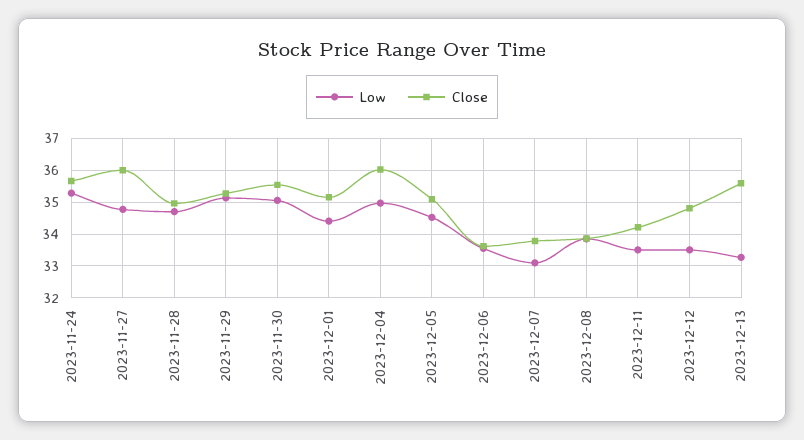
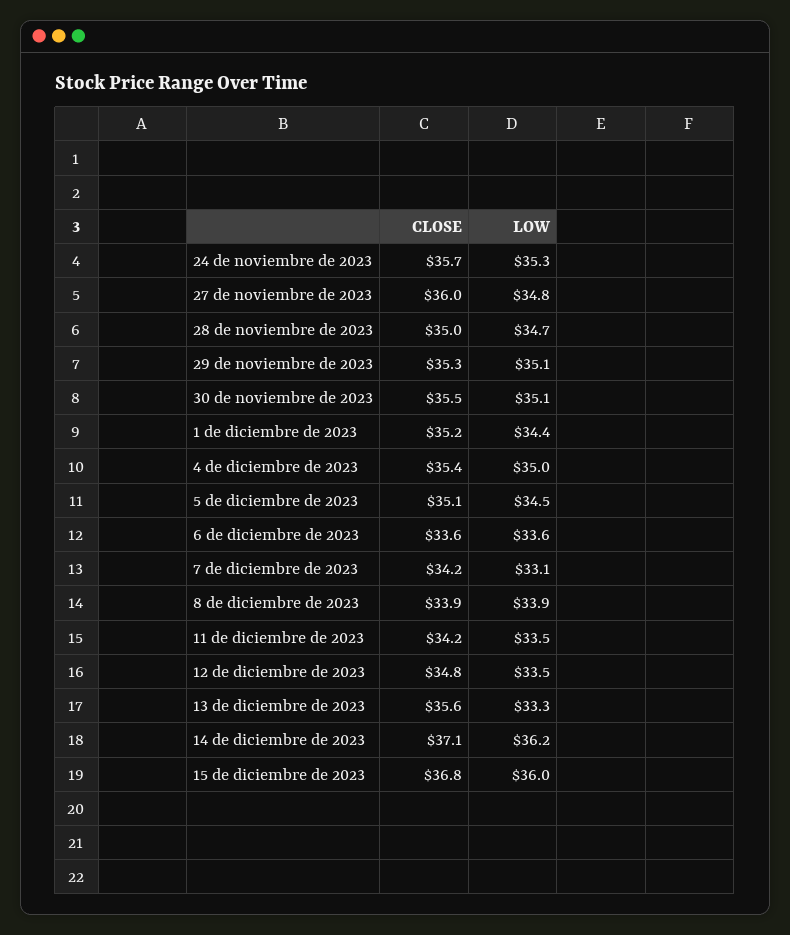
Close, 2023-12-04: 36 -> 35.4
Close, 2023-12-07: 33.8 -> 34.2
Close, 14 de diciembre de 2023: none -> 37.1
Low, 14 de diciembre de 2023: none -> 36.2
Close, 15 de diciembre de 2023: none -> 36.8
Low, 15 de diciembre de 2023: none -> 36

